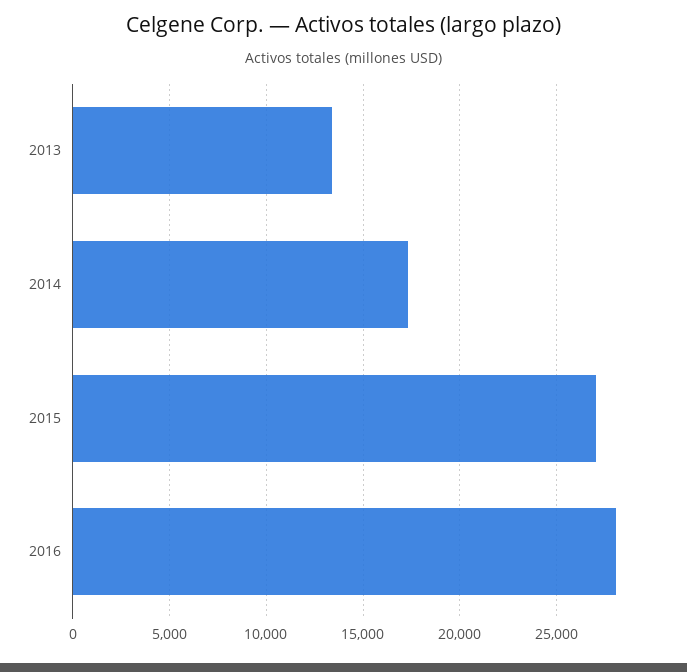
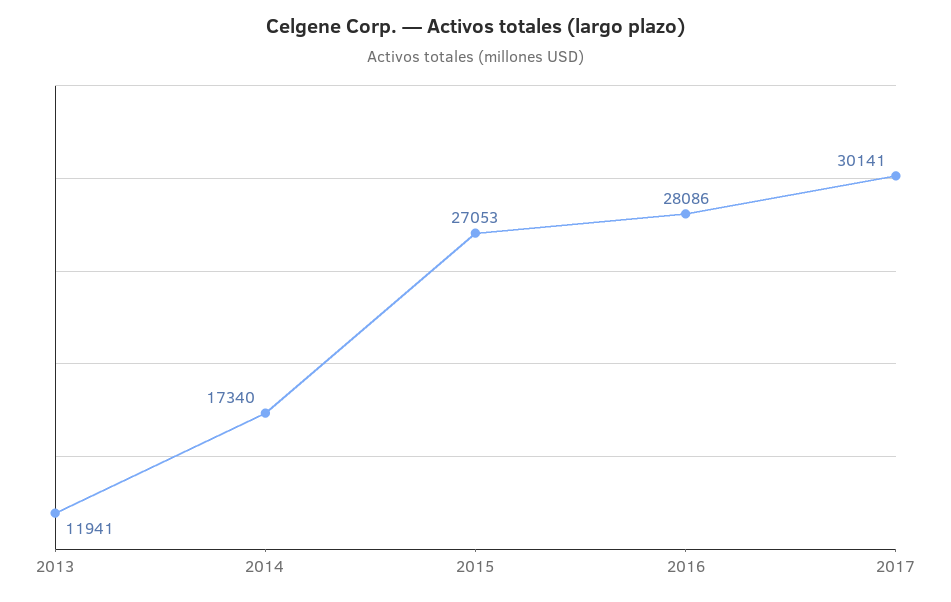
2013: 13500 -> 11941
2017: none -> 30141

